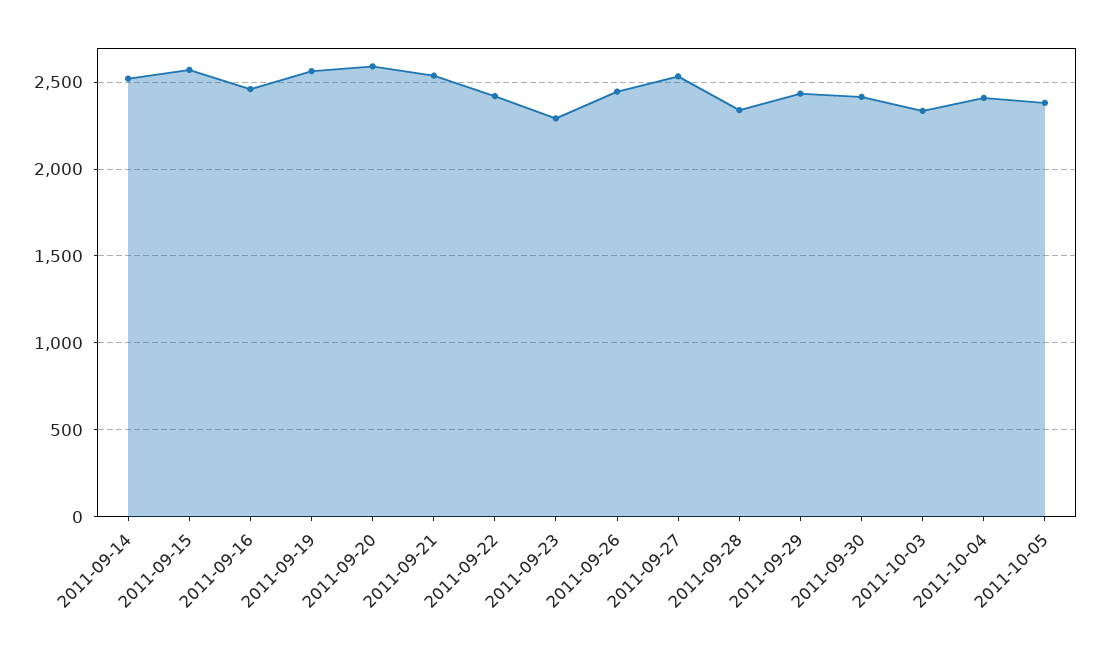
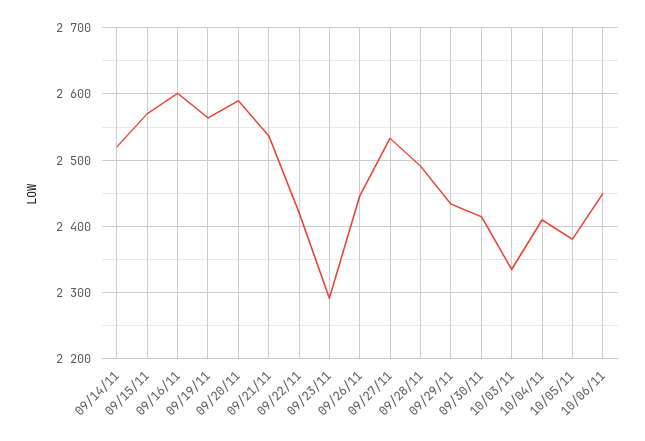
2011-09-16: 2450 -> 2600
2011-09-28: 2350 -> 2490
10/06/11: none -> 2450

